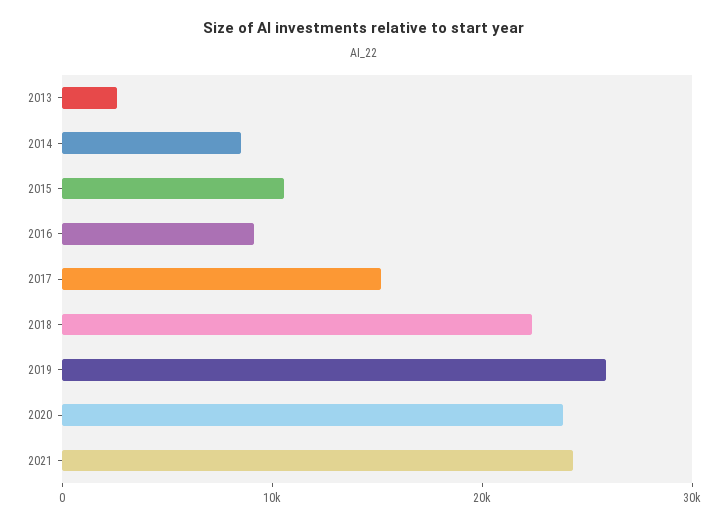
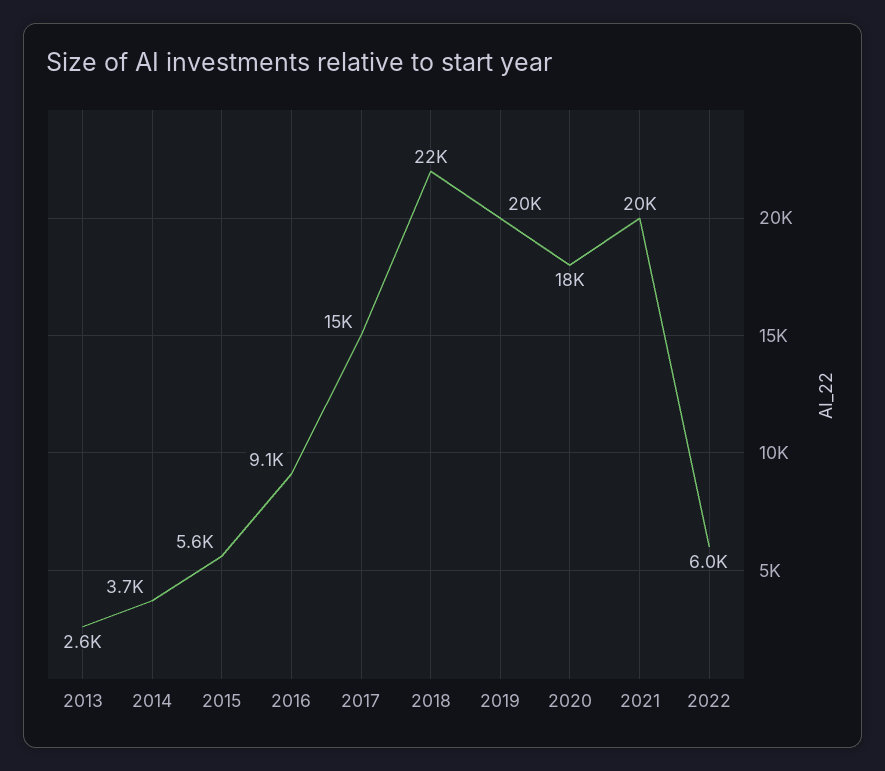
2014: 8000 -> 3700
2015: 10000 -> 5600
2019: 26000 -> 20000
2020: 24000 -> 18000
2021: 24000 -> 20000
2022: none -> 6000

